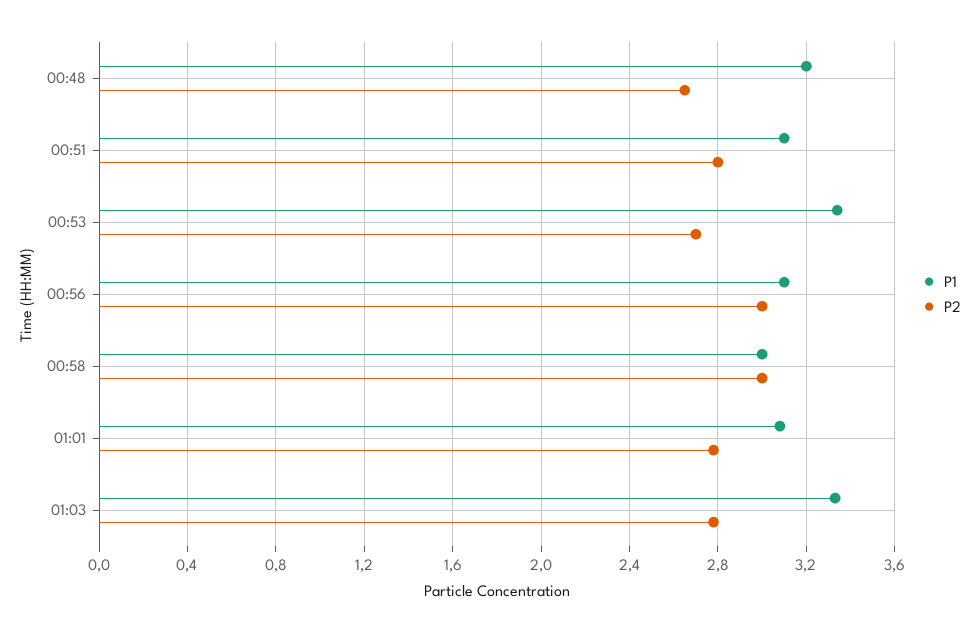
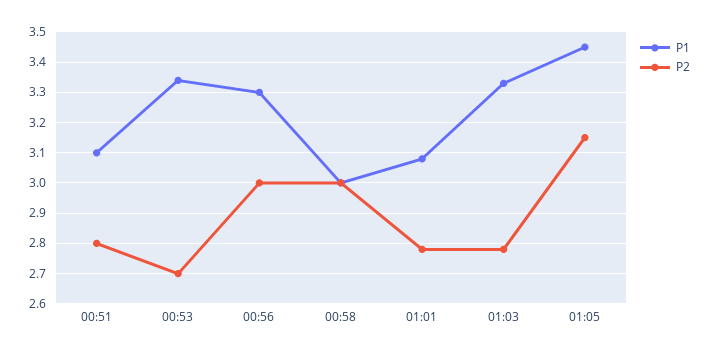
P1, 00:48: 3.2 -> none
P2, 00:48: 2.65 -> none
P1, 00:56: 3.1 -> 3.3
P1, 01:05: none -> 3.45
P2, 01:05: none -> 3.15

